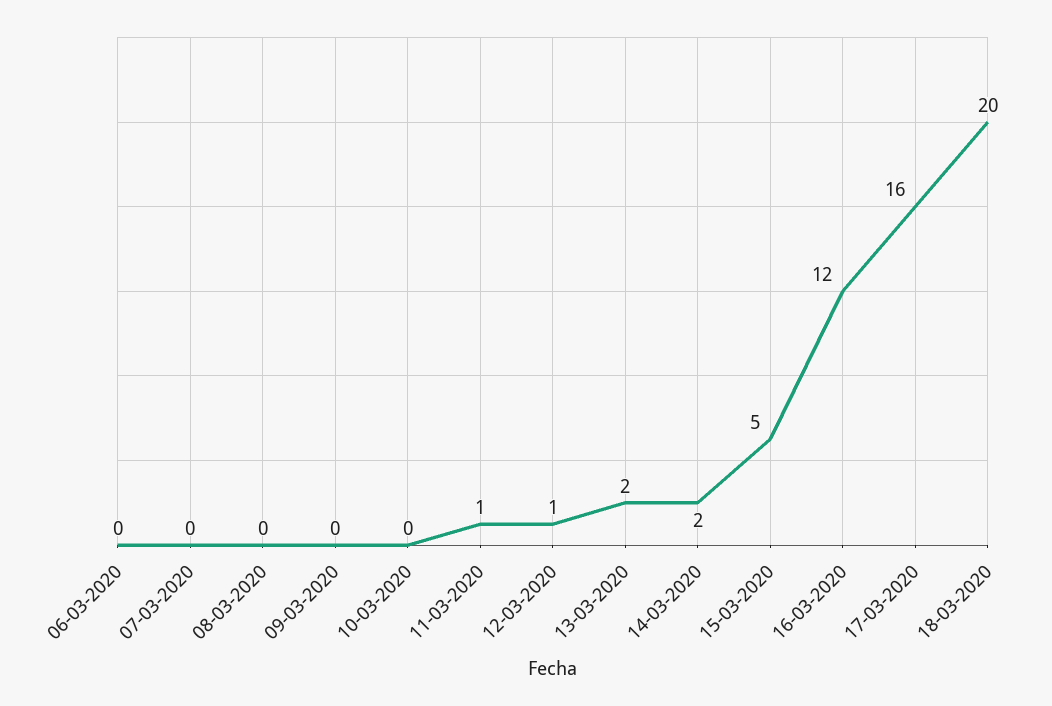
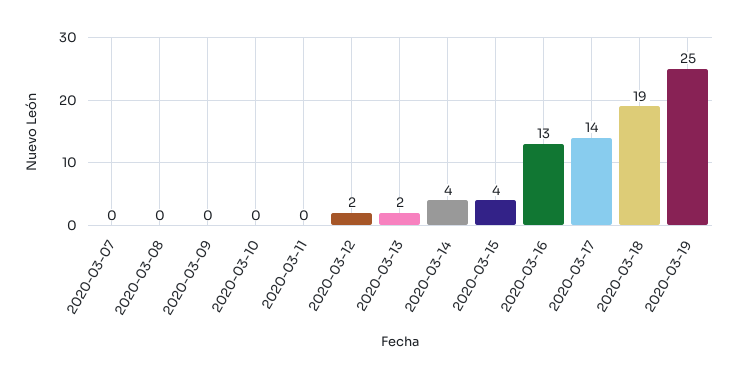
06-03-2020: 0 -> none
11-03-2020: 1 -> 0
12-03-2020: 1 -> 2
14-03-2020: 2 -> 4
15-03-2020: 5 -> 4
16-03-2020: 12 -> 13
17-03-2020: 16 -> 14
18-03-2020: 20 -> 19
2020-03-19: none -> 25

